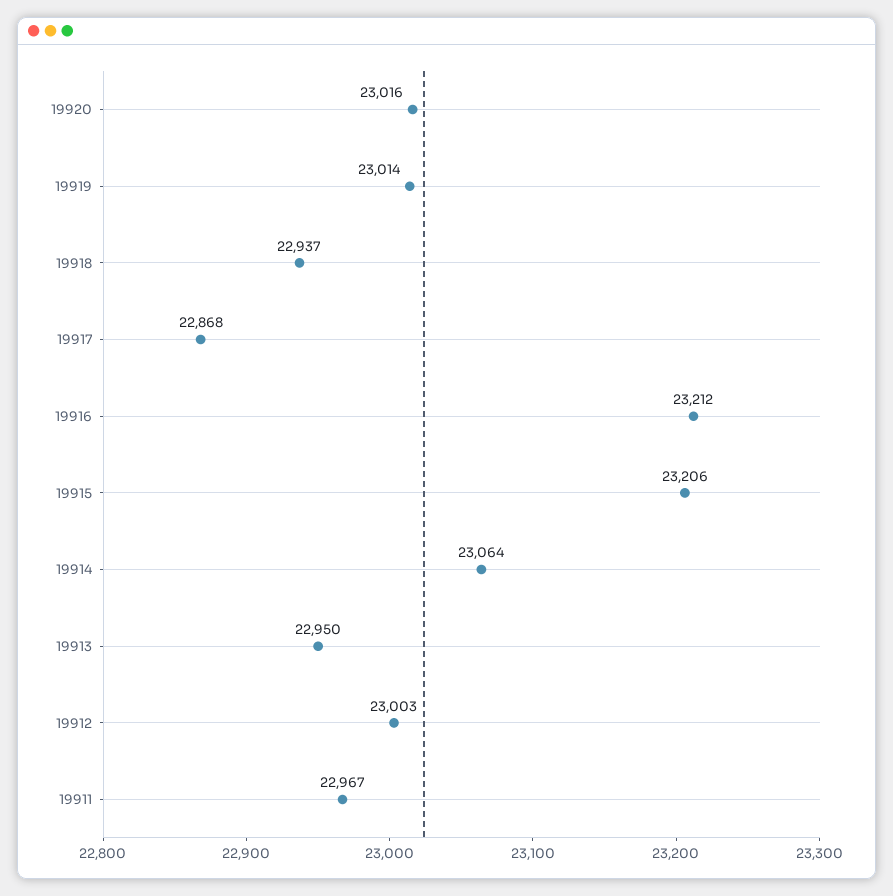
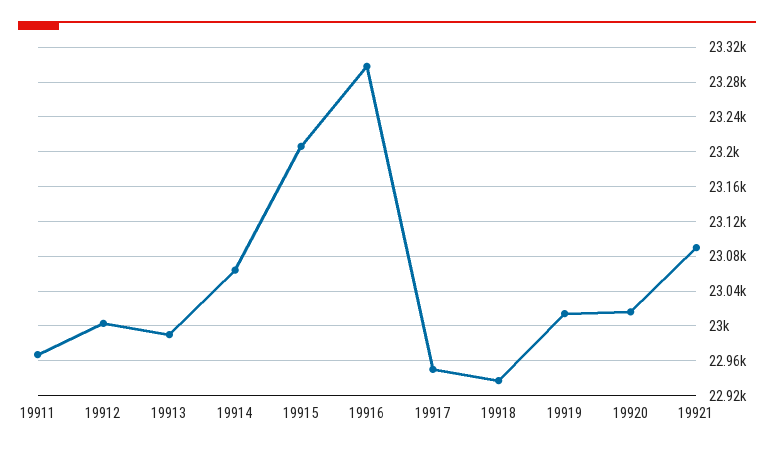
19917: 22868 -> 22950
19916: 23212 -> 23300
19913: 22950 -> 22990
19921: none -> 23090

